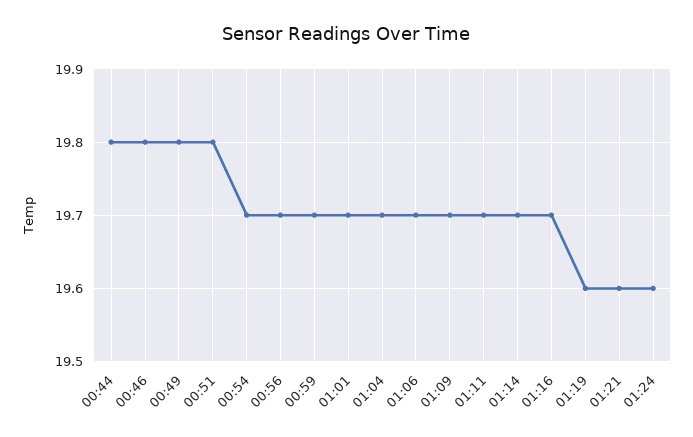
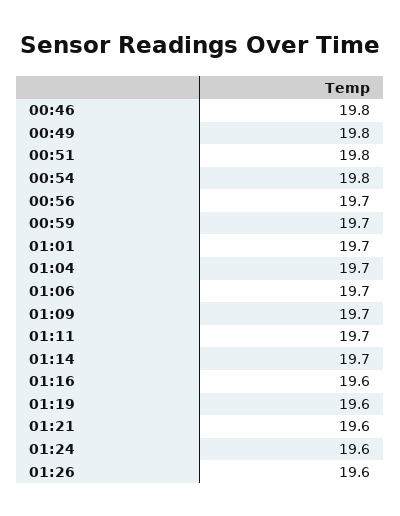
00:44: 19.8 -> none
00:54: 19.7 -> 19.8
01:16: 19.7 -> 19.6
01:26: none -> 19.6

